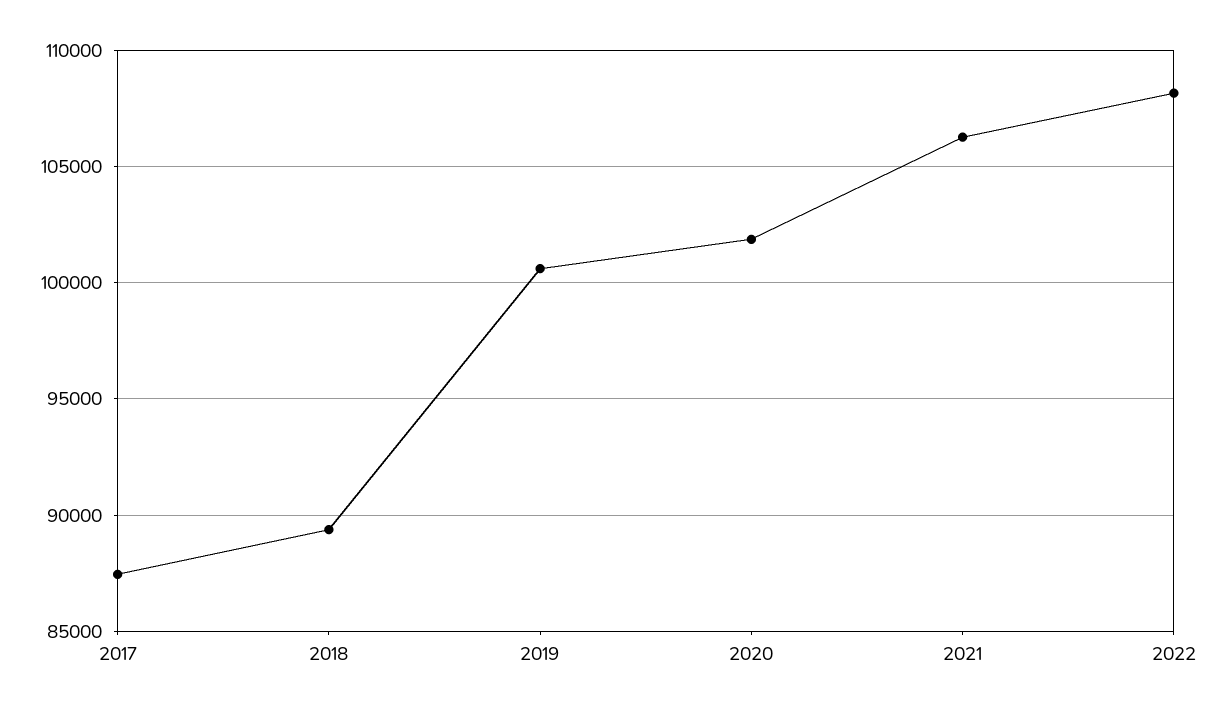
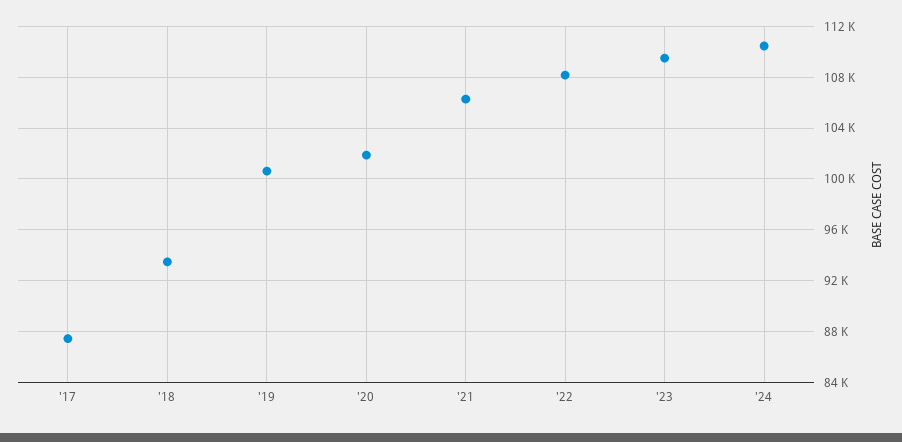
2018: 89500 -> 93500
'23: none -> 109500
'24: none -> 110500

